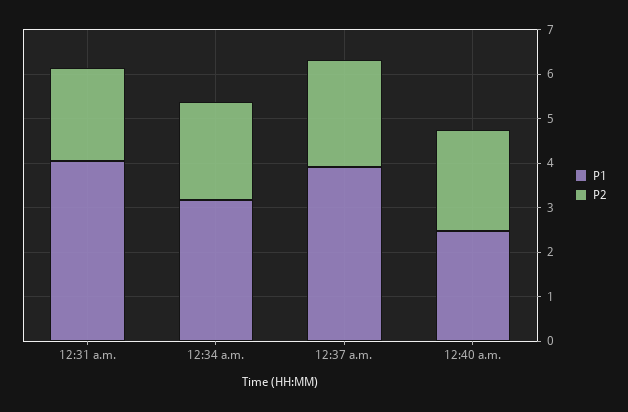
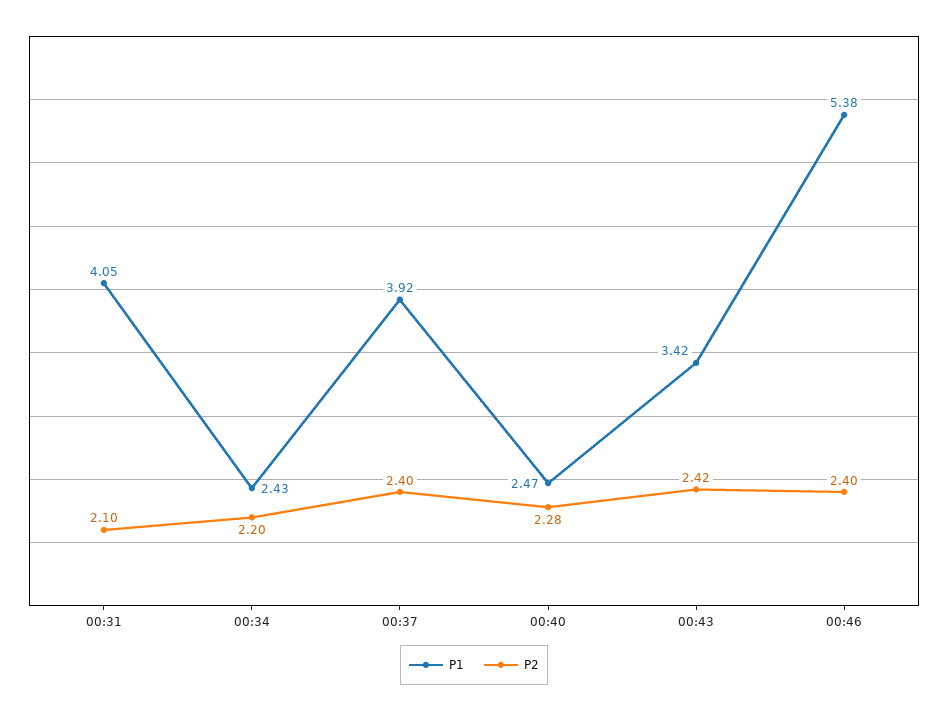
P1, 12:34 a.m.: 3.2 -> 2.43
P1, 00:43: none -> 3.42
P2, 00:43: none -> 2.42
P1, 00:46: none -> 5.38
P2, 00:46: none -> 2.4

